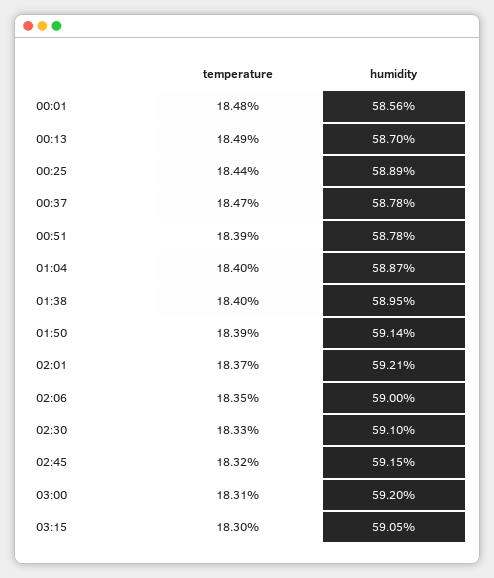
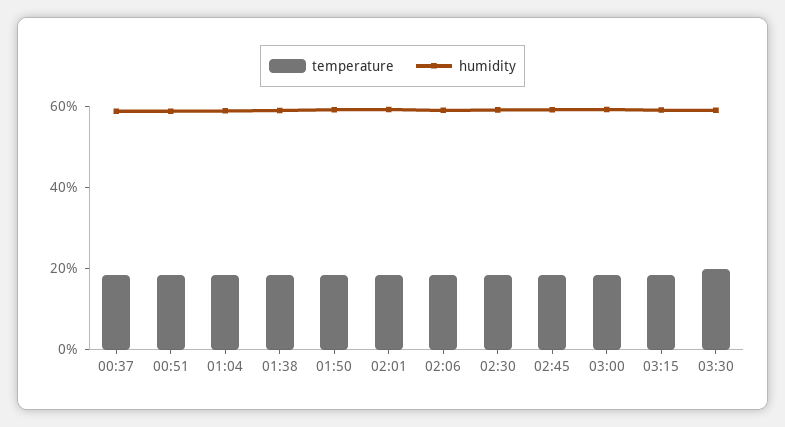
temperature, 00:01: 18.48 -> none
humidity, 00:01: 58.56 -> none
temperature, 00:13: 18.49 -> none
humidity, 00:13: 58.7 -> none
temperature, 00:25: 18.44 -> none
humidity, 00:25: 58.89 -> none
temperature, 03:30: none -> 20
humidity, 03:30: none -> 60

